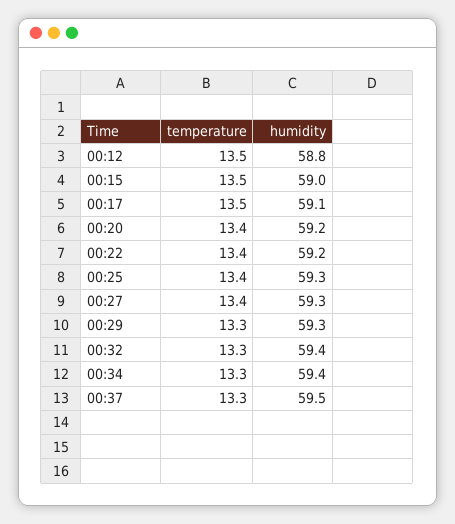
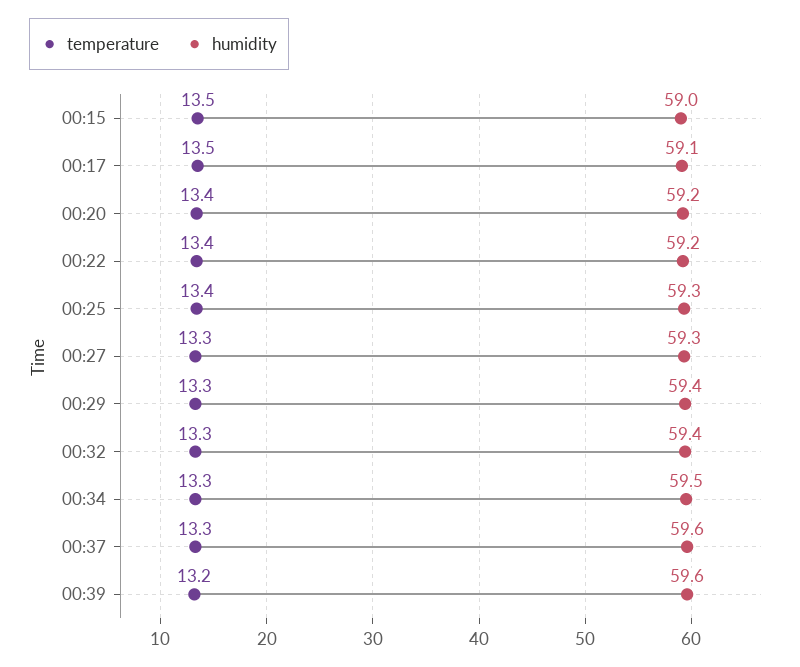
temperature, 00:12: 13.5 -> none
humidity, 00:12: 58.8 -> none
temperature, 00:27: 13.4 -> 13.3
humidity, 00:29: 59.3 -> 59.4
humidity, 00:34: 59.4 -> 59.5
humidity, 00:37: 59.5 -> 59.6
temperature, 00:39: none -> 13.2
humidity, 00:39: none -> 59.6

